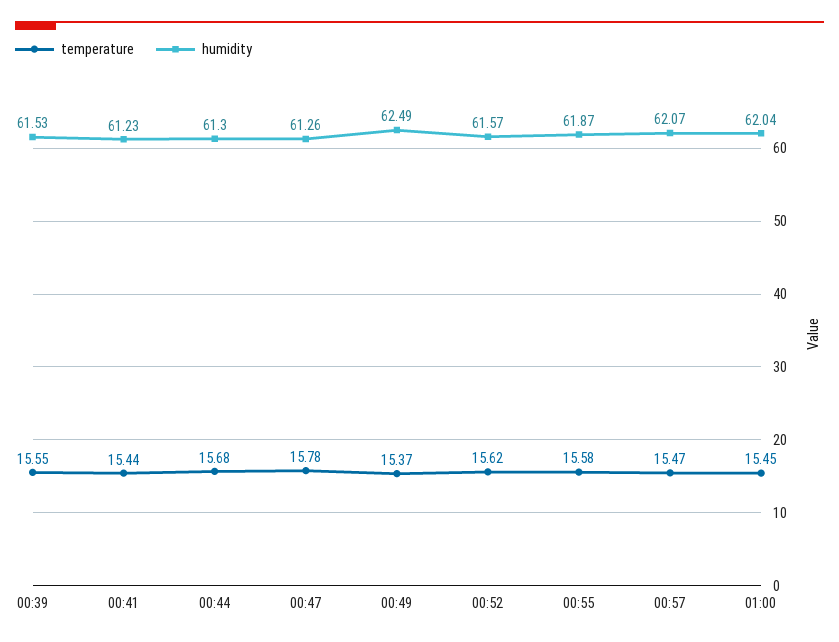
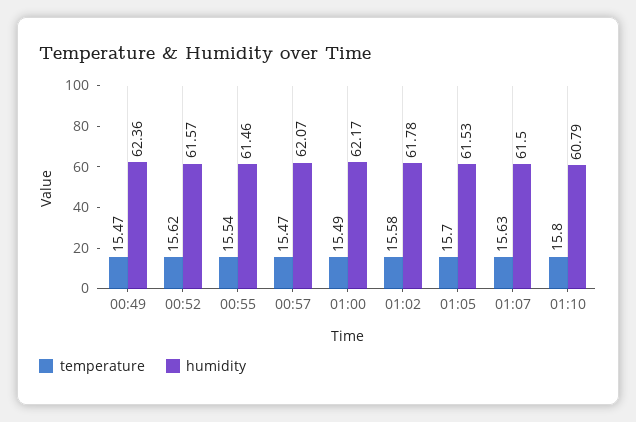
temperature, 00:39: 15.55 -> none
humidity, 00:39: 61.53 -> none
temperature, 00:41: 15.44 -> none
humidity, 00:41: 61.23 -> none
temperature, 00:44: 15.68 -> none
humidity, 00:44: 61.3 -> none
temperature, 00:47: 15.78 -> none
humidity, 00:47: 61.26 -> none
temperature, 00:49: 15.37 -> 15.47
humidity, 00:49: 62.49 -> 62.36
temperature, 00:55: 15.58 -> 15.54
humidity, 00:55: 61.87 -> 61.46
temperature, 01:00: 15.45 -> 15.49
humidity, 01:00: 62.04 -> 62.17
temperature, 01:02: none -> 15.58
humidity, 01:02: none -> 61.78
temperature, 01:05: none -> 15.7
humidity, 01:05: none -> 61.53
temperature, 01:07: none -> 15.63
humidity, 01:07: none -> 61.5
temperature, 01:10: none -> 15.8
humidity, 01:10: none -> 60.79

